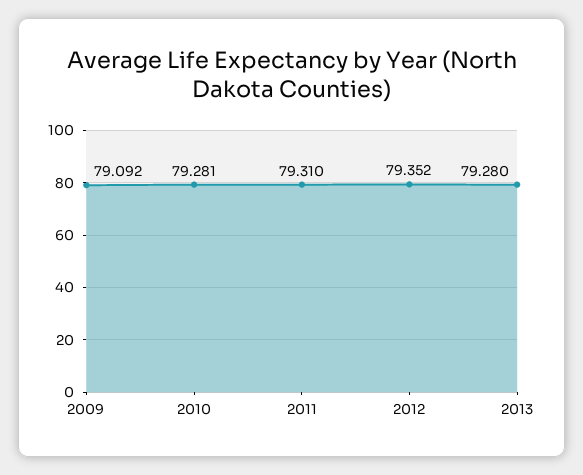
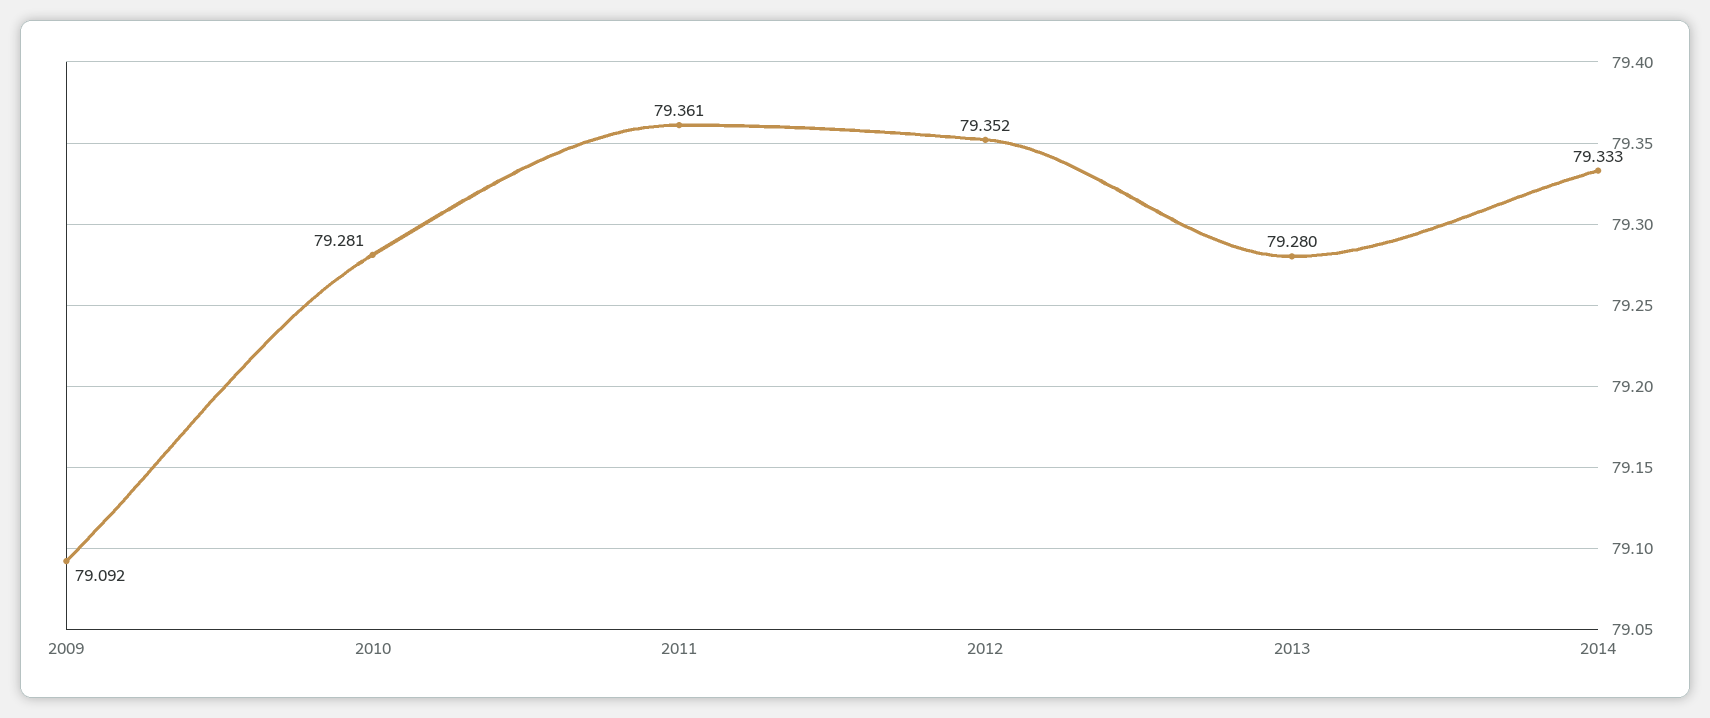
2011: 79.31 -> 79.361
2014: none -> 79.333

